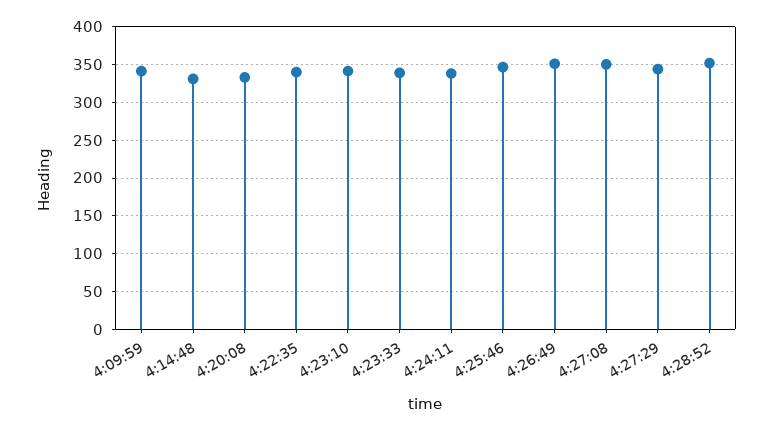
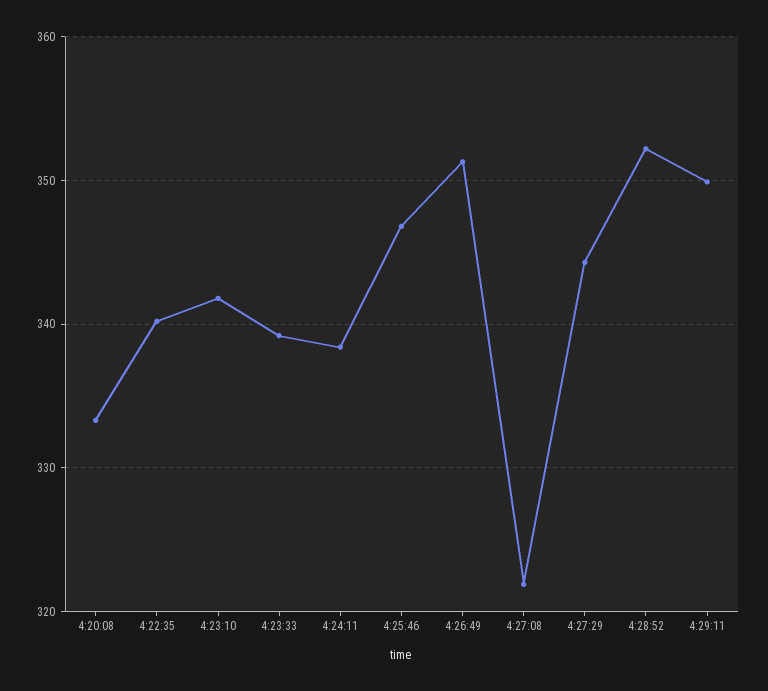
4:09:59: 340 -> none
4:14:48: 330 -> none
4:27:08: 350 -> 322
4:29:11: none -> 350

